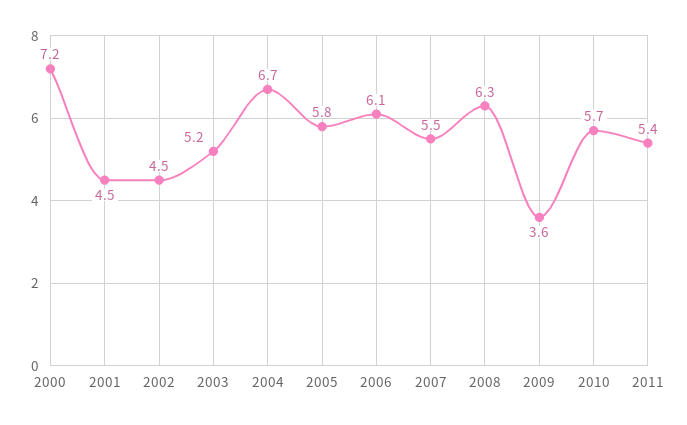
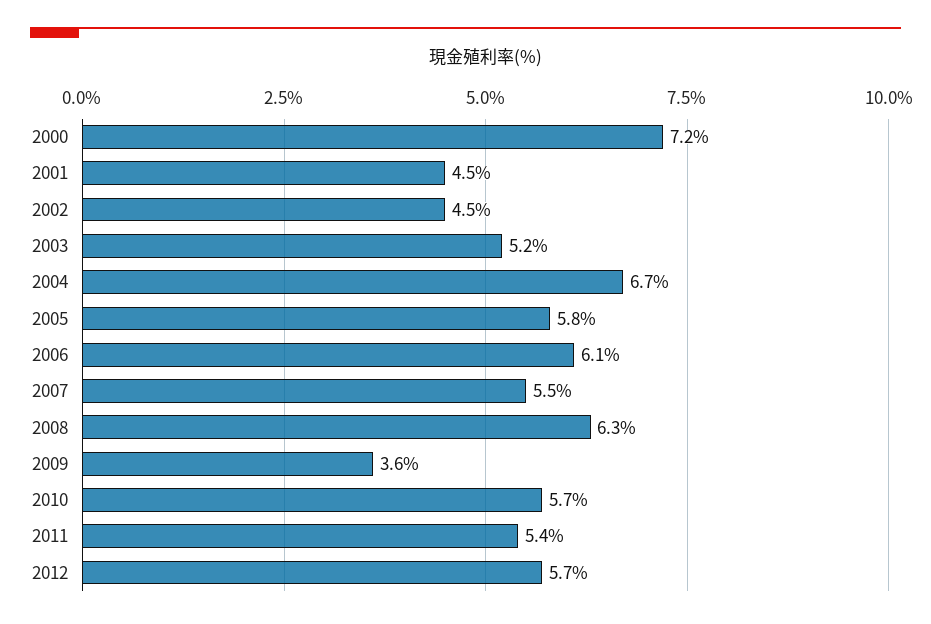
2012: none -> 5.7

